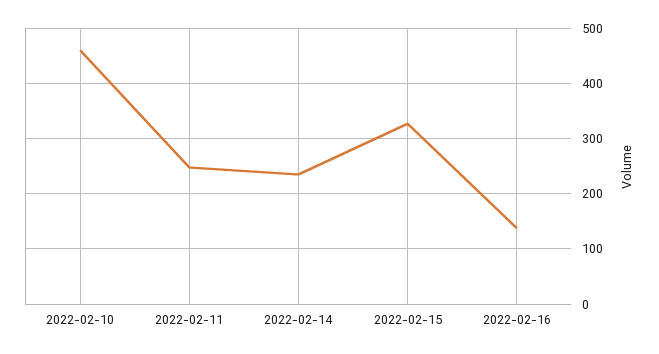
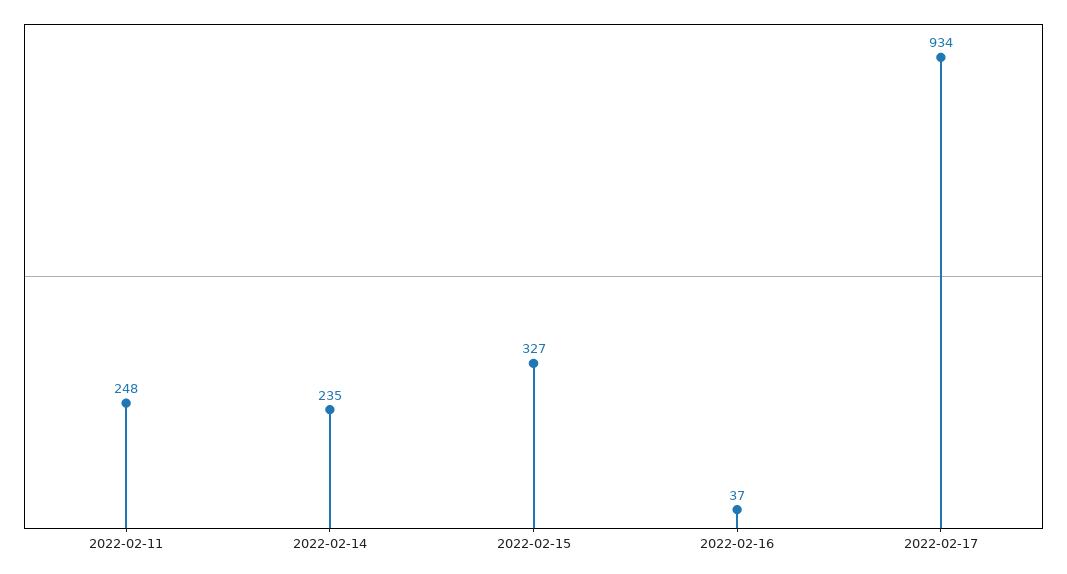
2022-02-10: 460 -> none
2022-02-16: 140 -> 37
2022-02-17: none -> 934

